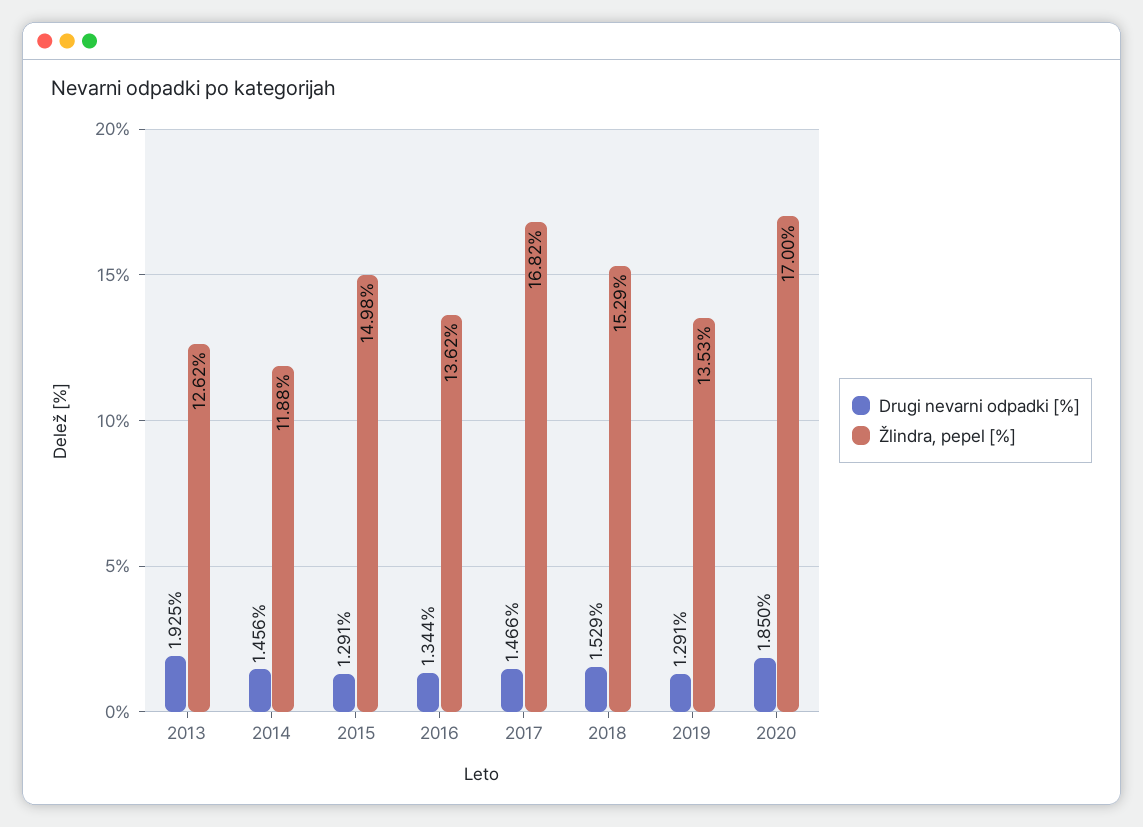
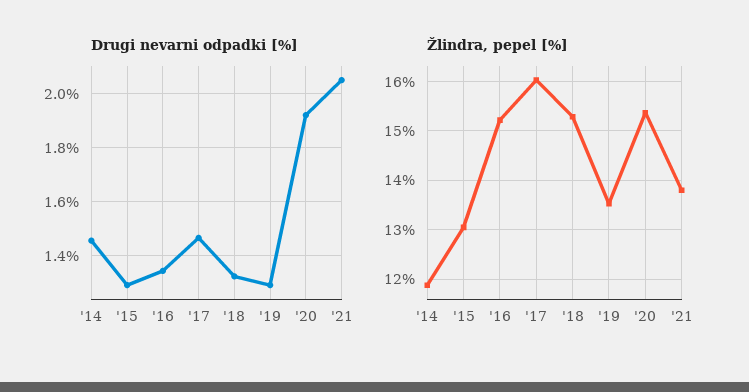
Drugi nevarni odpadki [%], 2013: 1.925 -> none
Žlindra, pepel [%], 2013: 12.62 -> none
Žlindra, pepel [%], 2015: 14.98 -> 13
Žlindra, pepel [%], 2016: 13.62 -> 15.2
Žlindra, pepel [%], 2017: 16.82 -> 16
Drugi nevarni odpadki [%], 2018: 1.529 -> 1.325
Drugi nevarni odpadki [%], 2020: 1.85 -> 1.925
Žlindra, pepel [%], 2020: 17 -> 15.4
Drugi nevarni odpadki [%], '21: none -> 2.05
Žlindra, pepel [%], '21: none -> 13.8

